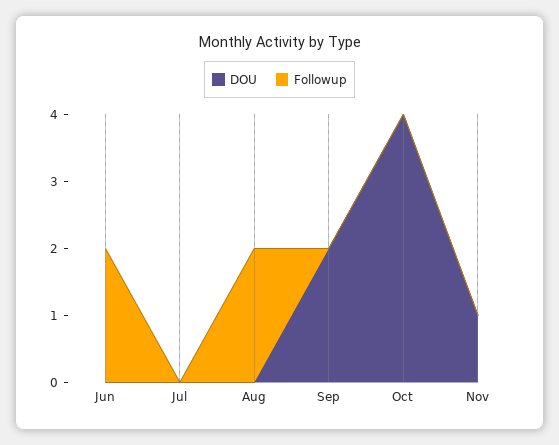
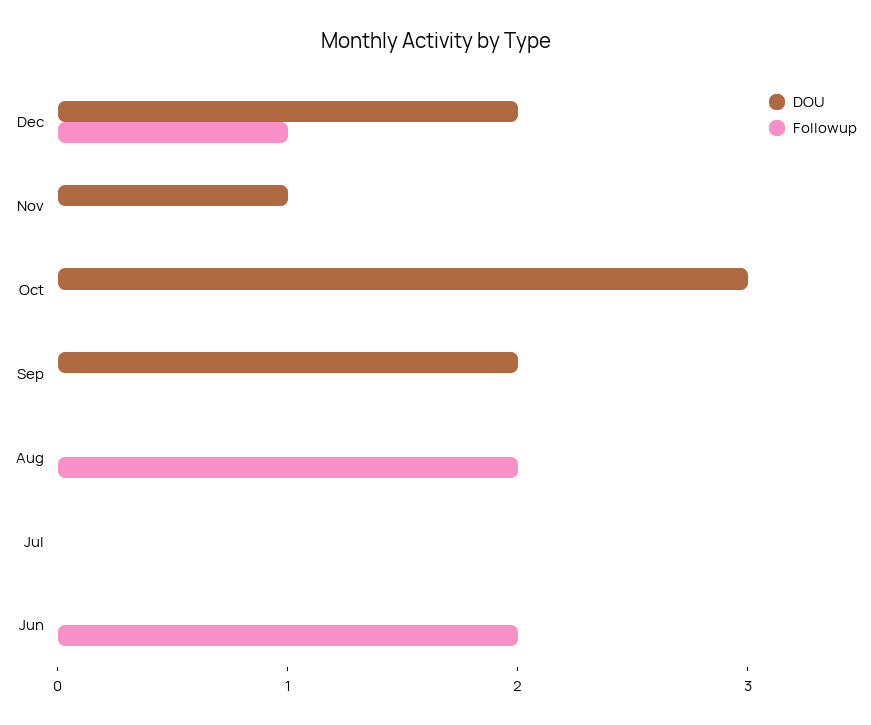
DOU, Oct: 4 -> 3
DOU, Dec: none -> 2
Followup, Dec: none -> 1

